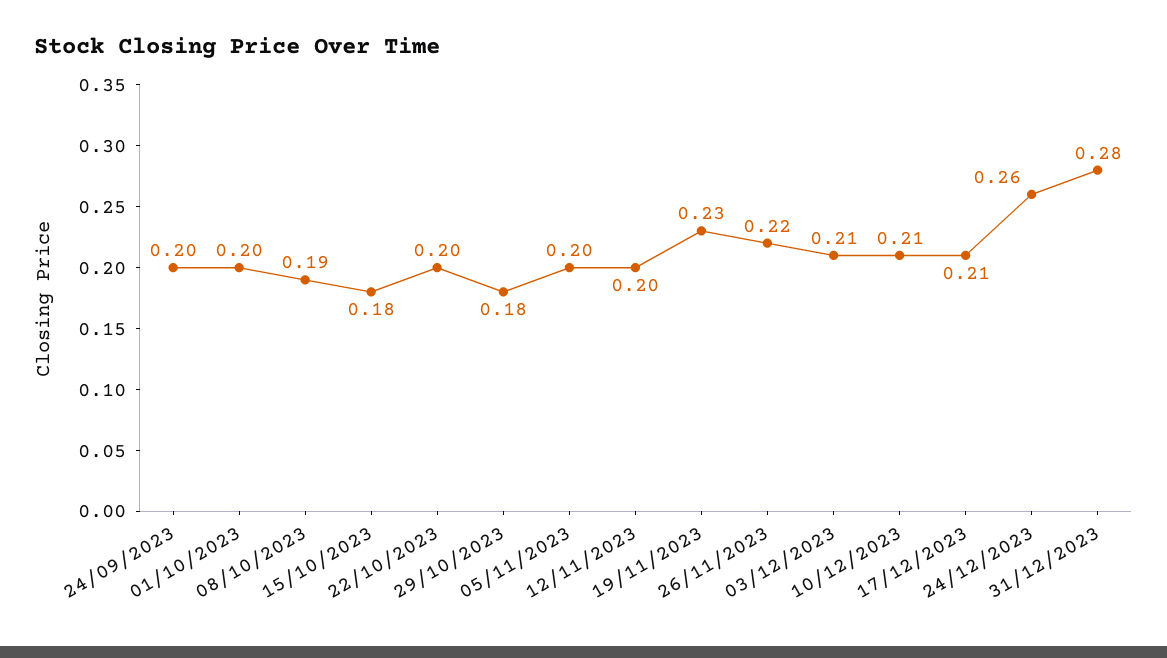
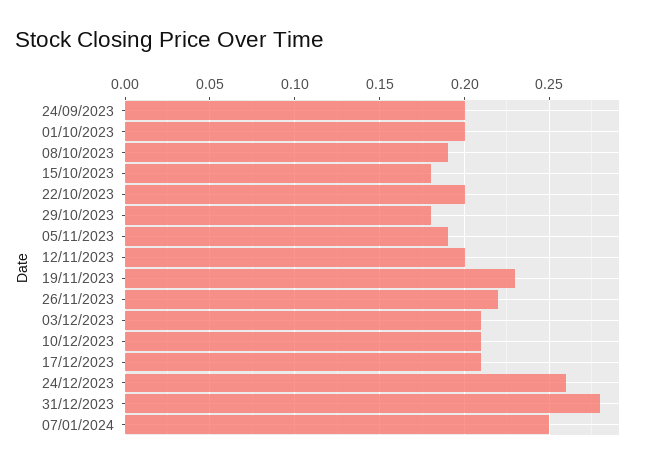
05/11/2023: 0.2 -> 0.19
07/01/2024: none -> 0.25

